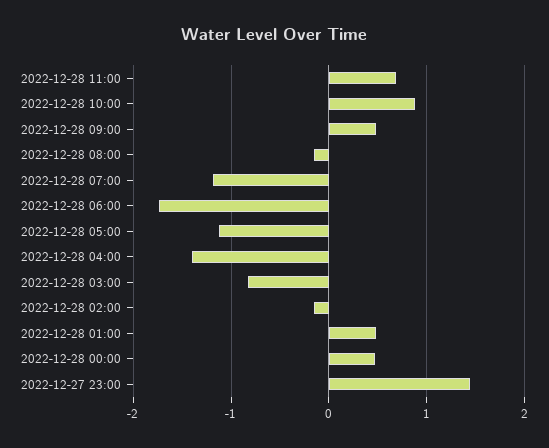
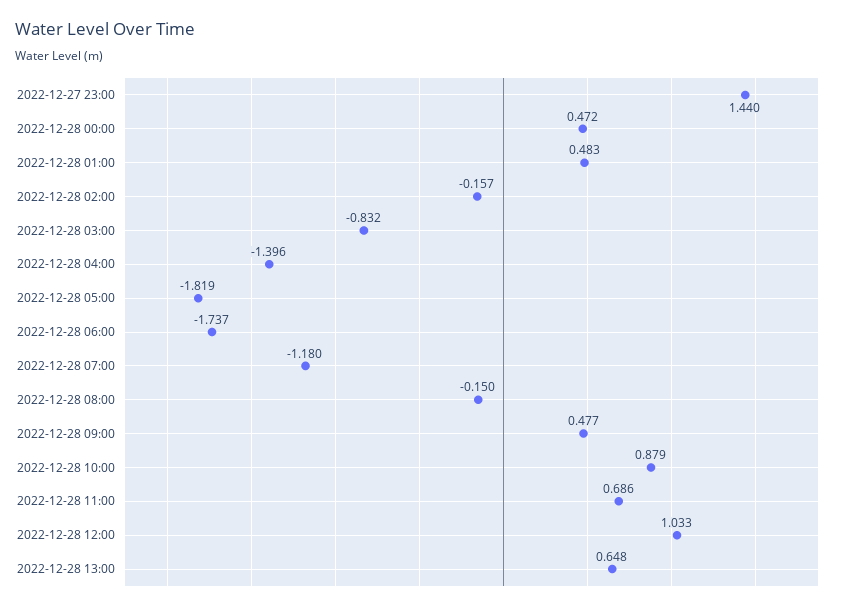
2022-12-28 05:00: -1.1 -> -1.819
2022-12-28 12:00: none -> 1.033
2022-12-28 13:00: none -> 0.648

